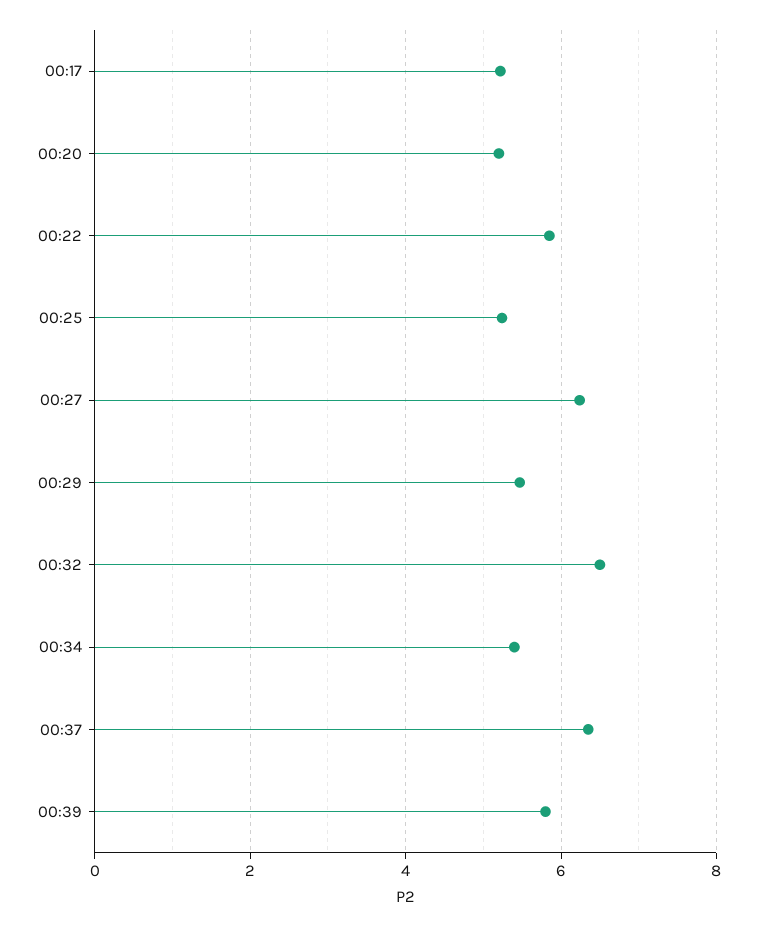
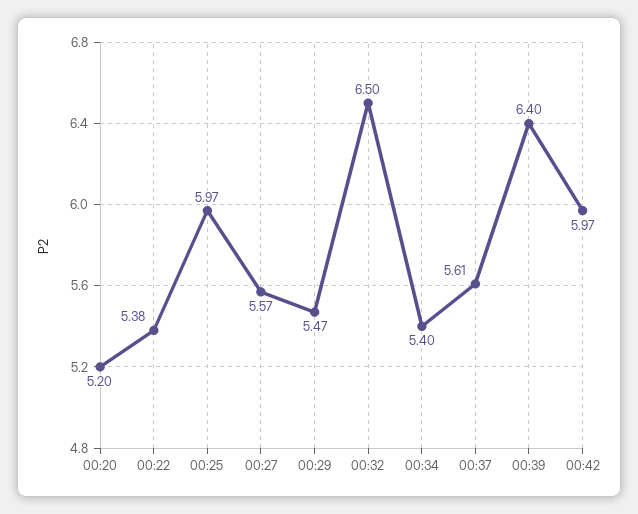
00:17: 5.2 -> none
00:22: 5.8 -> 5.38
00:25: 5.2 -> 5.97
00:27: 6.2 -> 5.57
00:37: 6.4 -> 5.61
00:39: 5.8 -> 6.4
00:42: none -> 5.97

